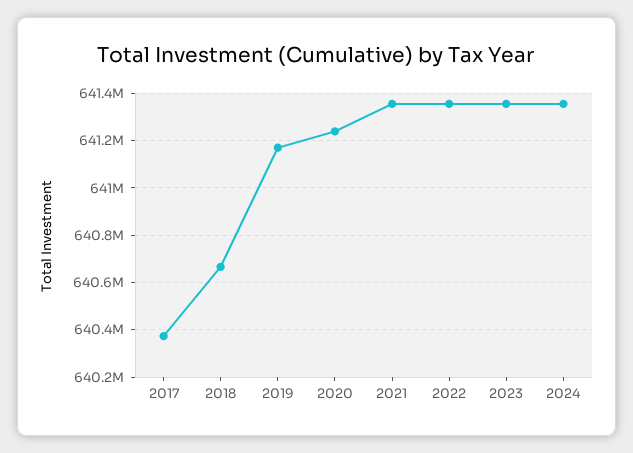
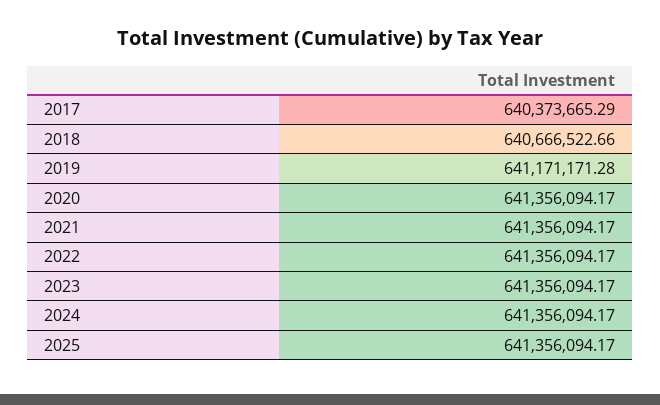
2020: 641250000 -> 641356094.17
2025: none -> 641356094.17

